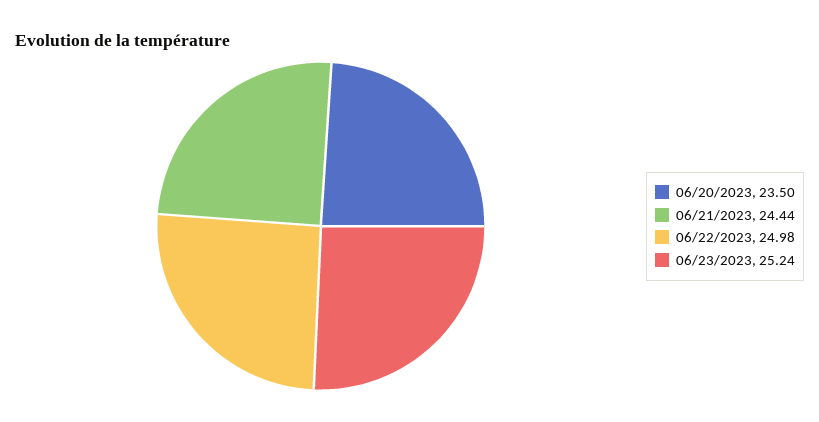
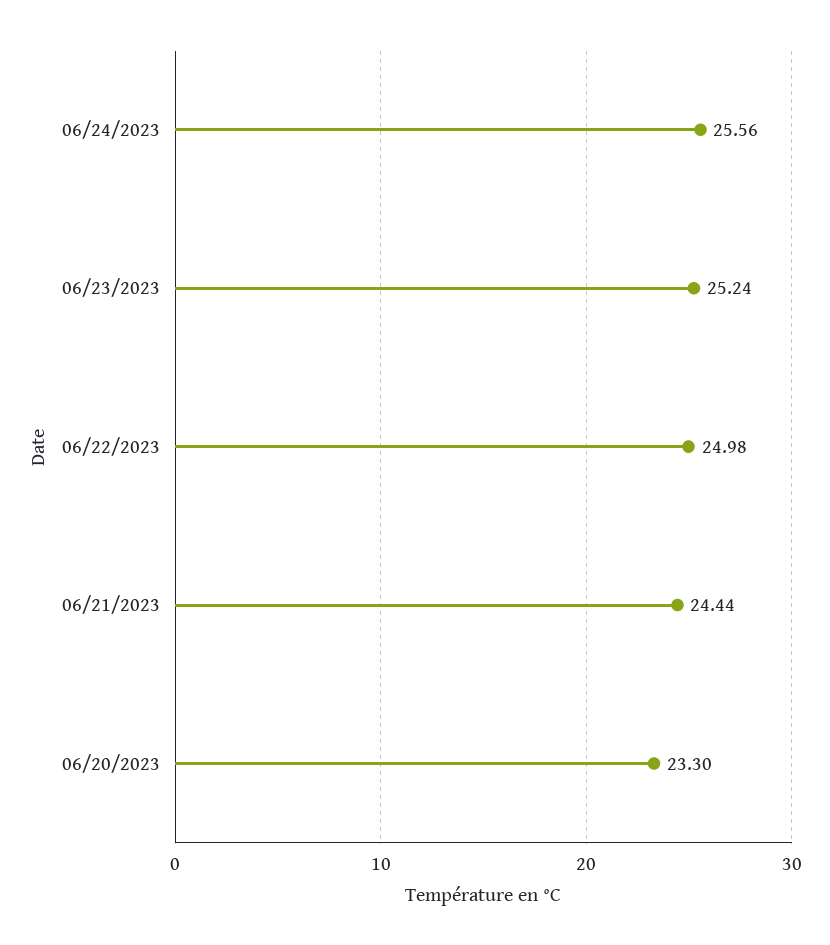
06/20/2023: 23.5 -> 23.3
06/24/2023: none -> 25.56

